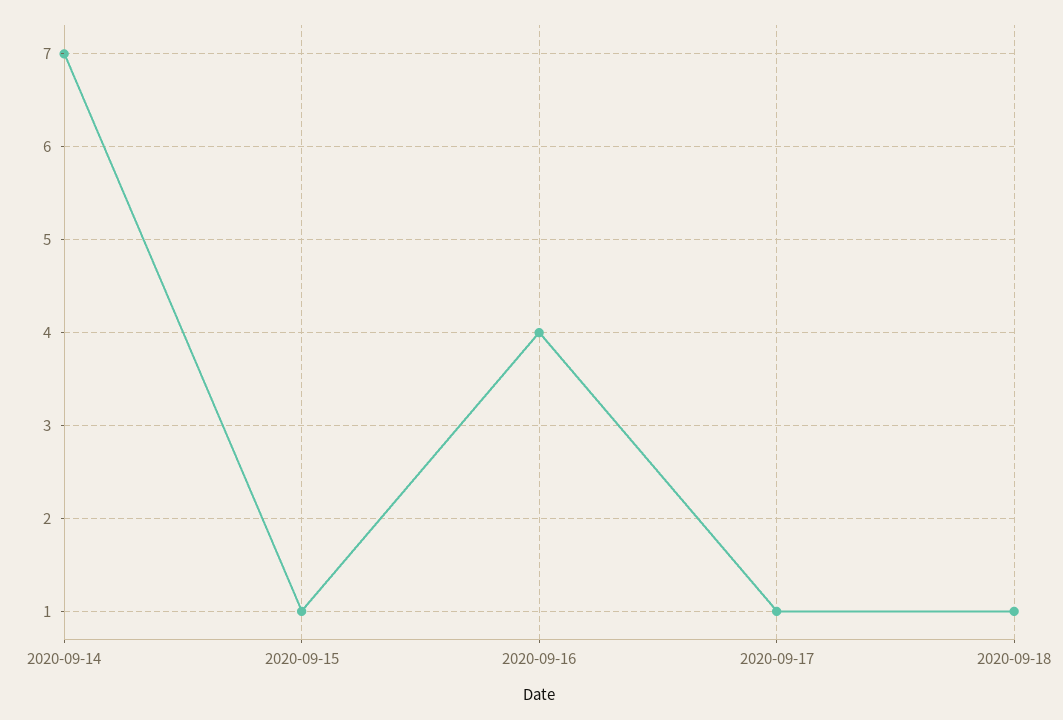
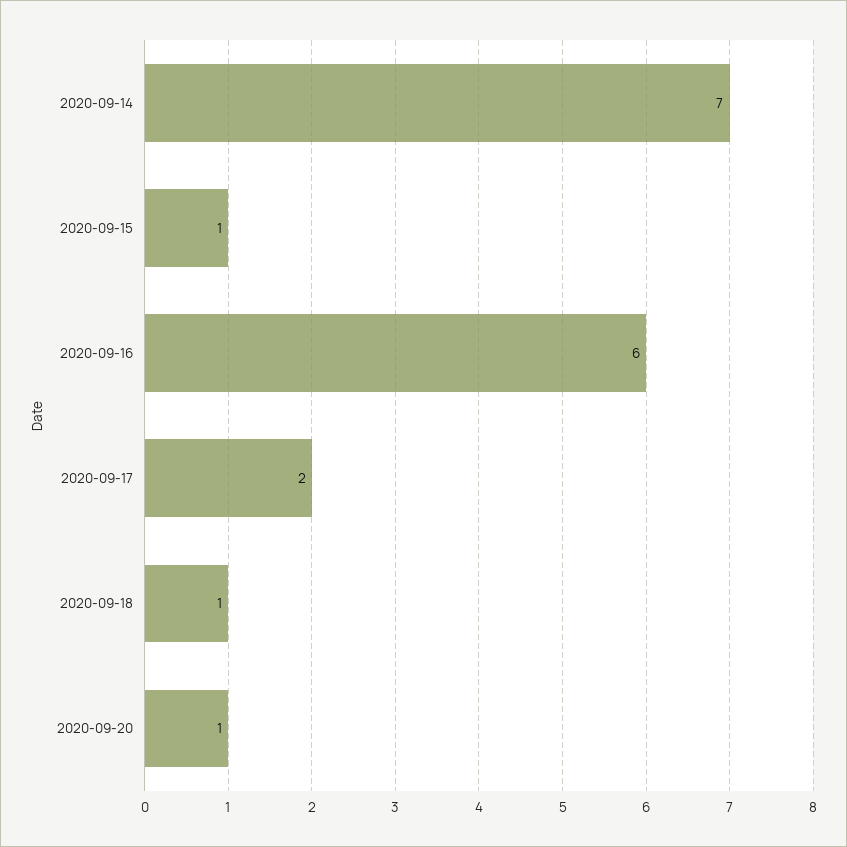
2020-09-16: 4 -> 6
2020-09-17: 1 -> 2
2020-09-20: none -> 1

